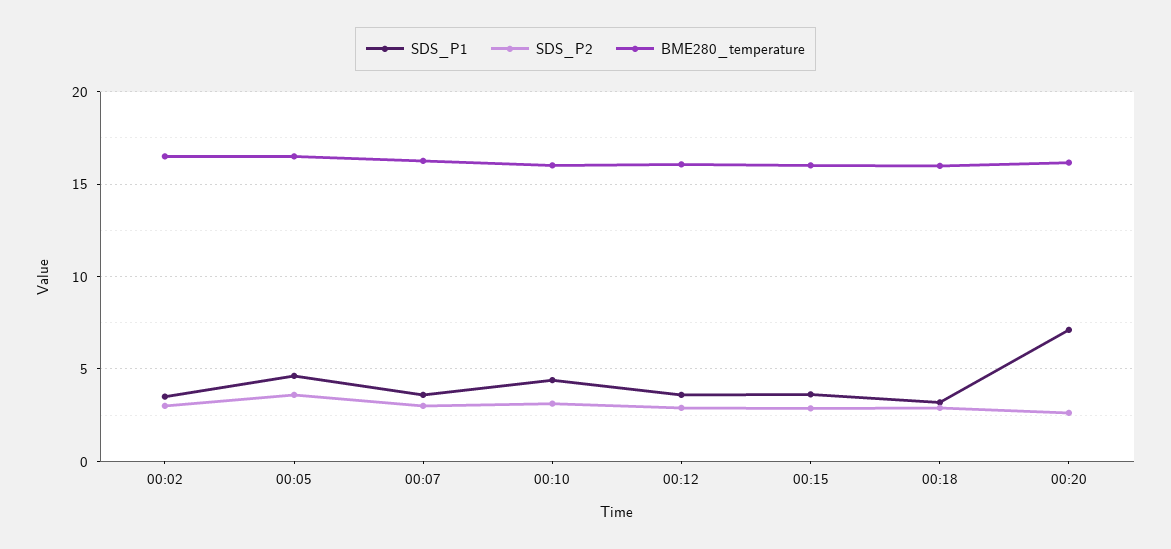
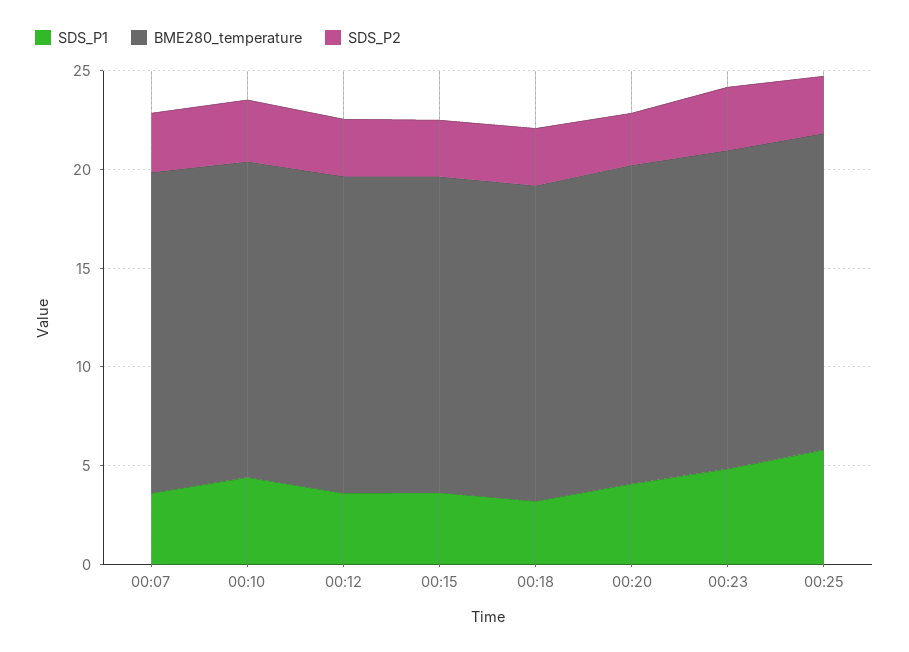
SDS_P1, 00:02: 3.5 -> none
SDS_P2, 00:02: 3 -> none
BME280_temperature, 00:02: 16.5 -> none
SDS_P1, 00:05: 4.5 -> none
SDS_P2, 00:05: 3.5 -> none
BME280_temperature, 00:05: 16.5 -> none
SDS_P1, 00:20: 7 -> 4
SDS_P1, 00:23: none -> 5
BME280_temperature, 00:23: none -> 16
SDS_P2, 00:23: none -> 3
SDS_P1, 00:25: none -> 6
BME280_temperature, 00:25: none -> 16
SDS_P2, 00:25: none -> 3

